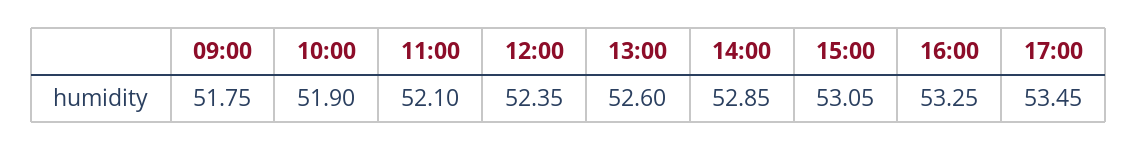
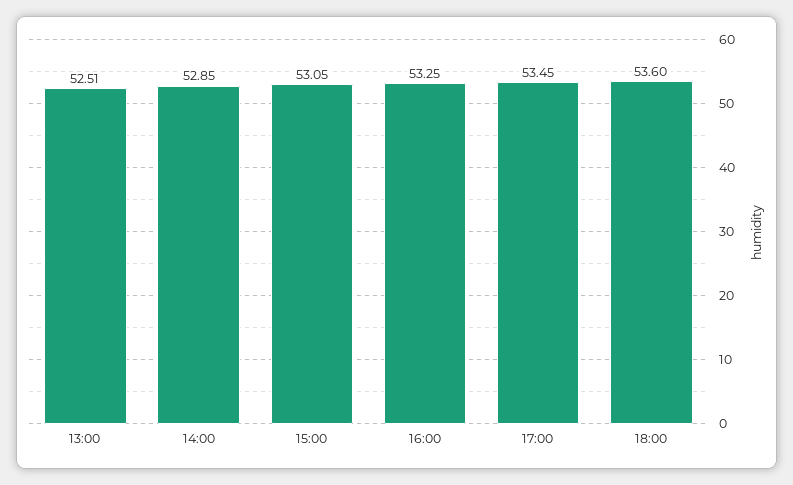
09:00: 51.75 -> none
10:00: 51.9 -> none
11:00: 52.1 -> none
12:00: 52.35 -> none
13:00: 52.6 -> 52.51
18:00: none -> 53.6

